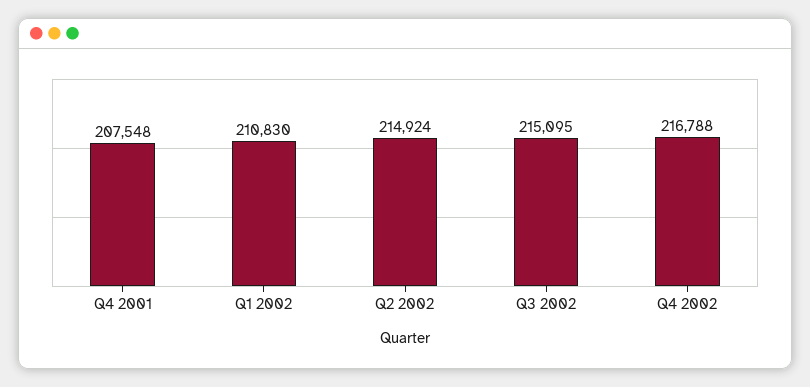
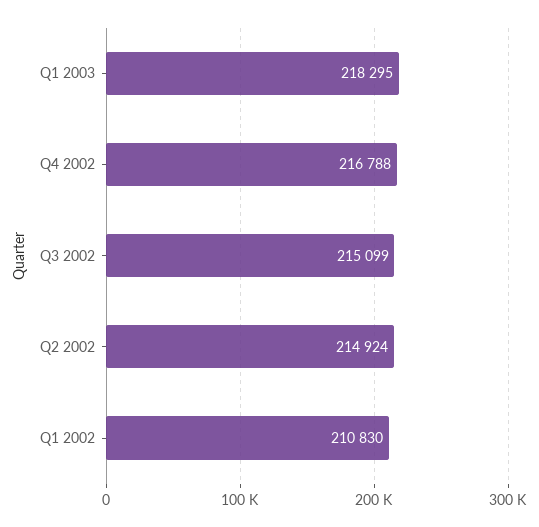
Q4 2001: 207548 -> none
Q3 2002: 215095 -> 215099
Q1 2003: none -> 218295

